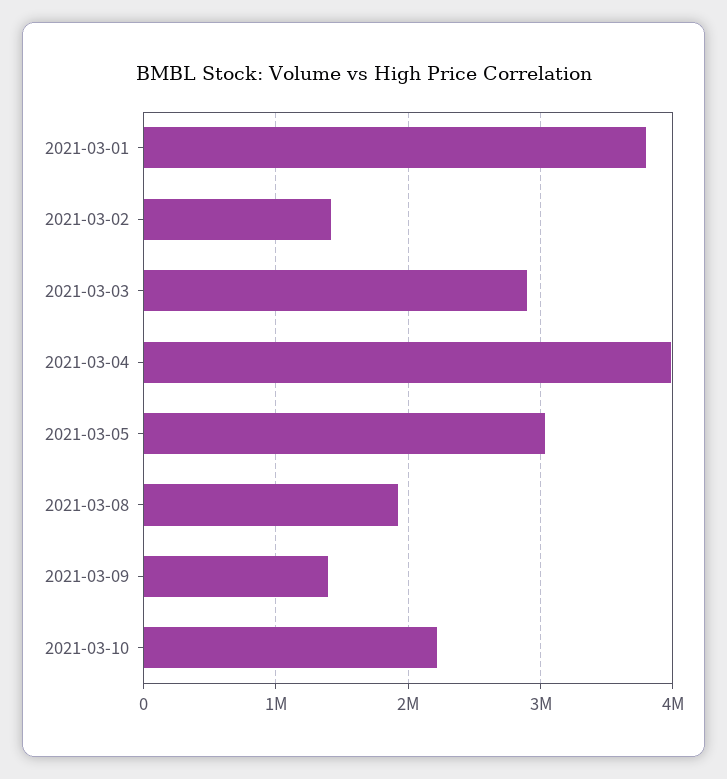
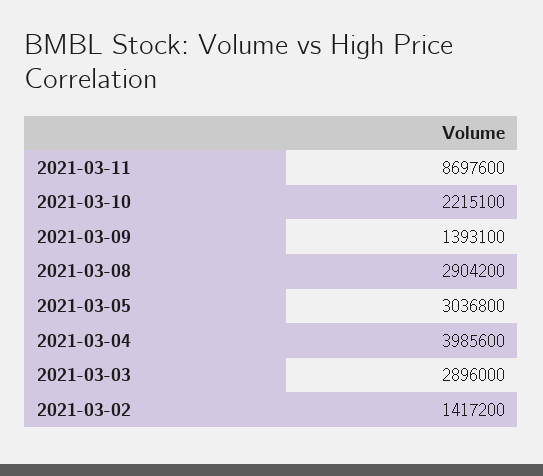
2021-03-01: 3800000 -> none
2021-03-08: 1900000 -> 2904200
2021-03-11: none -> 8697600

